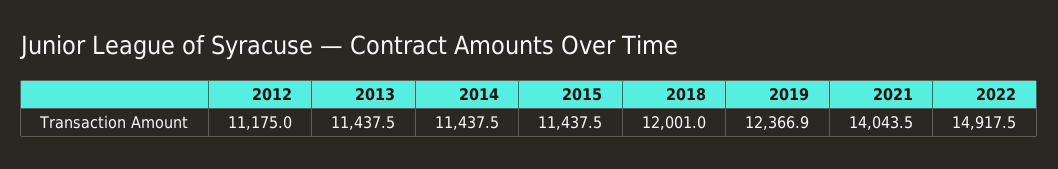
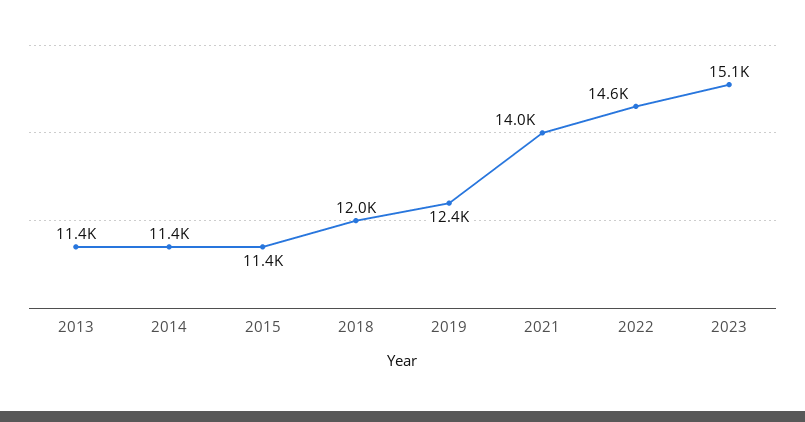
2012: 11175 -> none
2022: 14917.5 -> 14600
2023: none -> 15100

